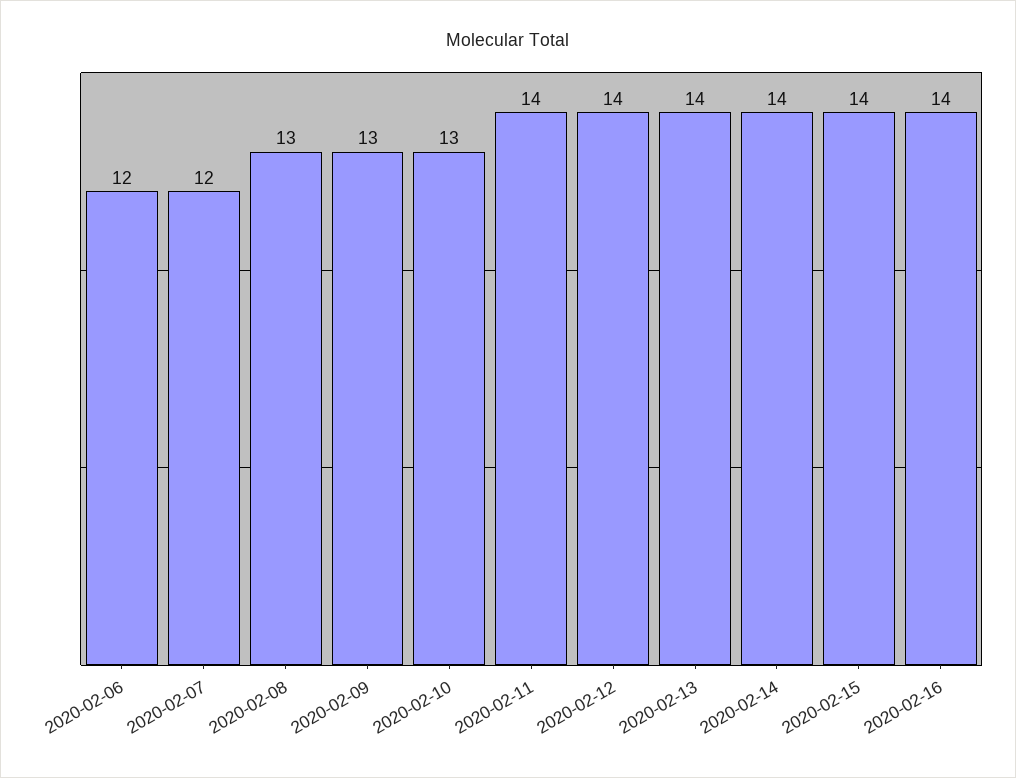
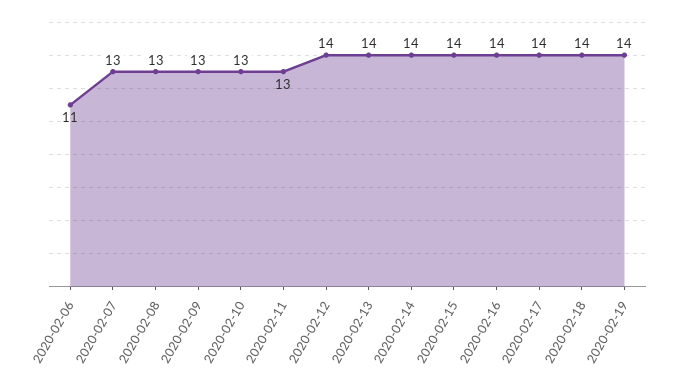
2020-02-06: 12 -> 11
2020-02-07: 12 -> 13
2020-02-11: 14 -> 13
2020-02-17: none -> 14
2020-02-18: none -> 14
2020-02-19: none -> 14

